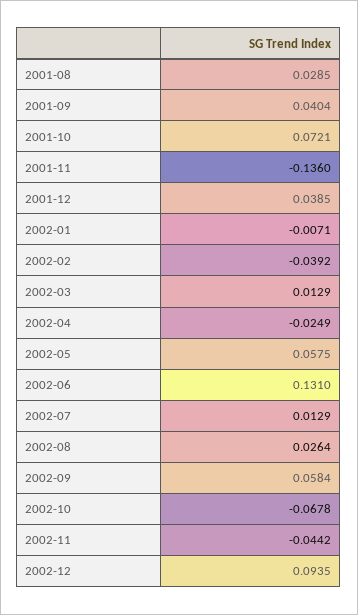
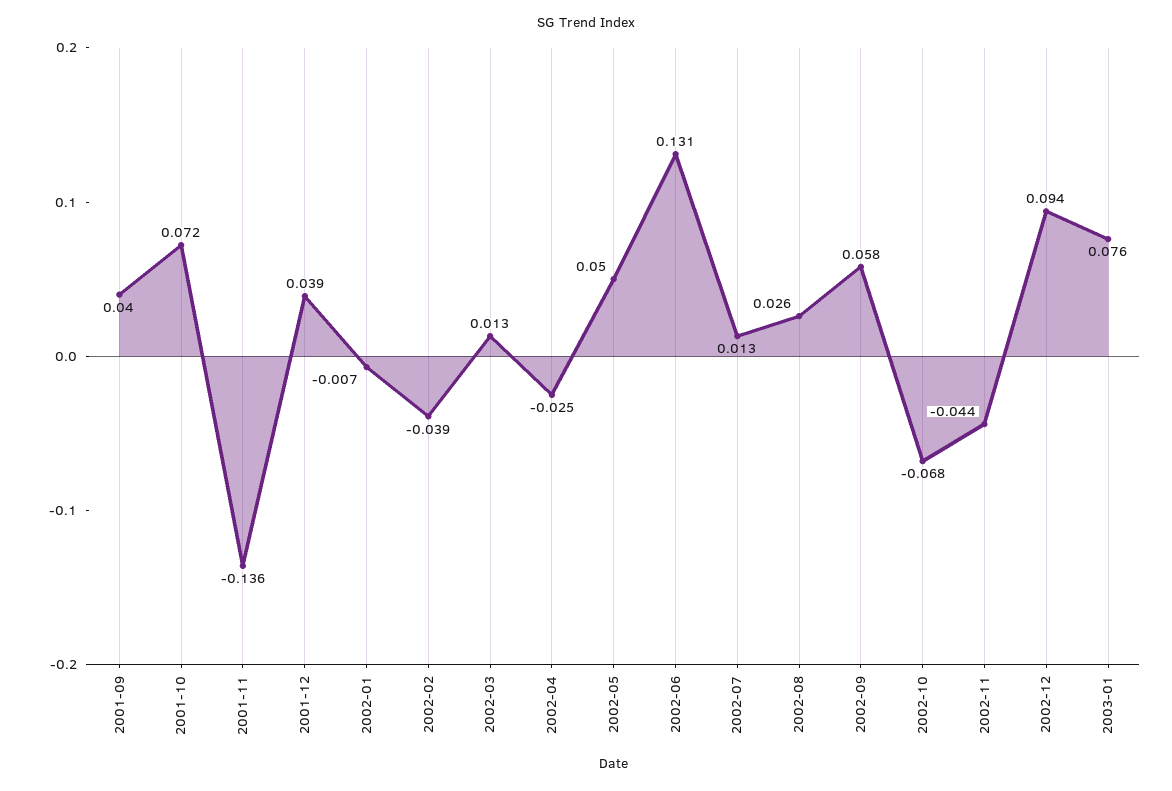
2001-08: 0.0285 -> none
2002-05: 0.0575 -> 0.05
2003-01: none -> 0.076

